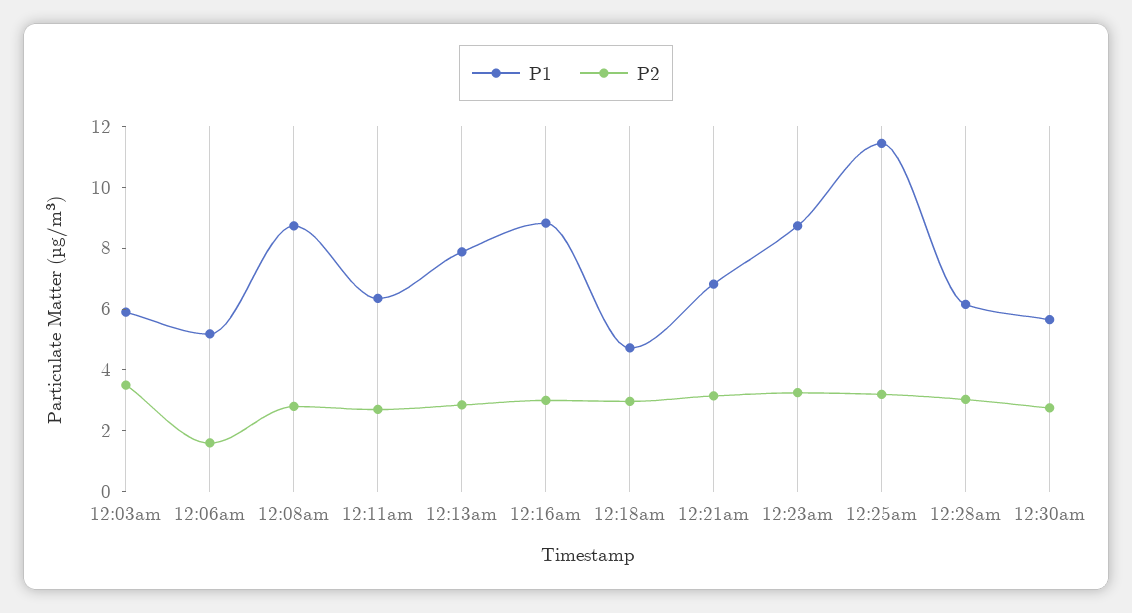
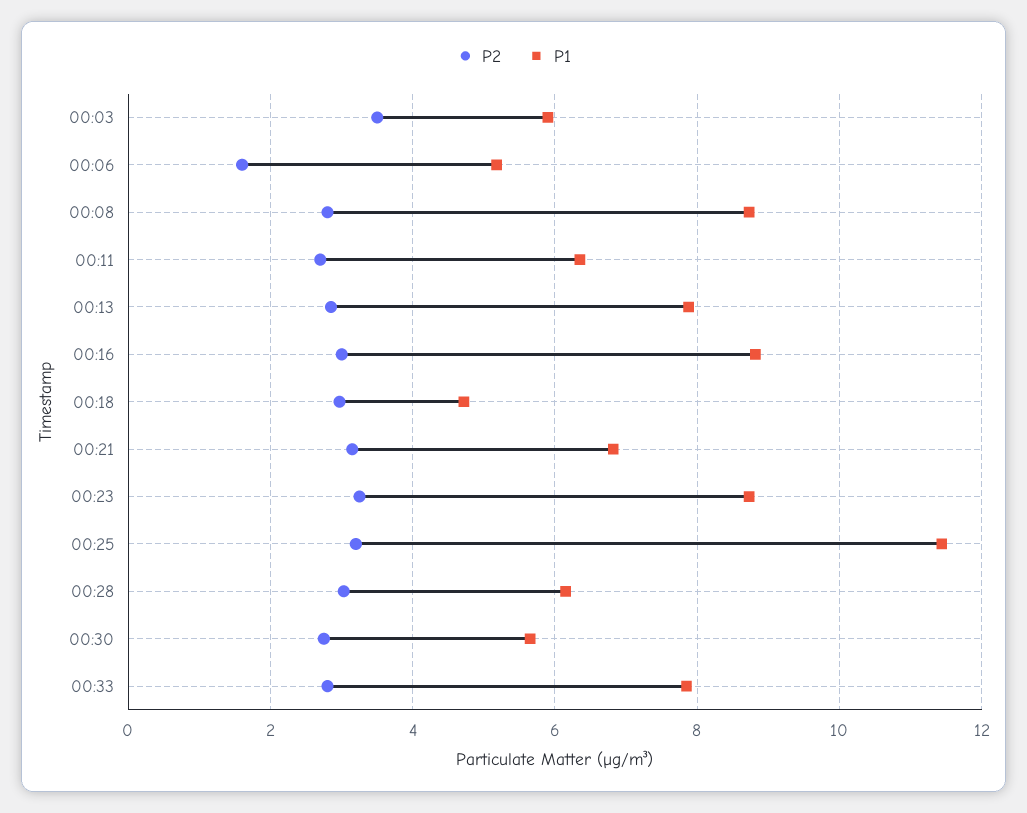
P2, 00:33: none -> 2.8
P1, 00:33: none -> 7.8

